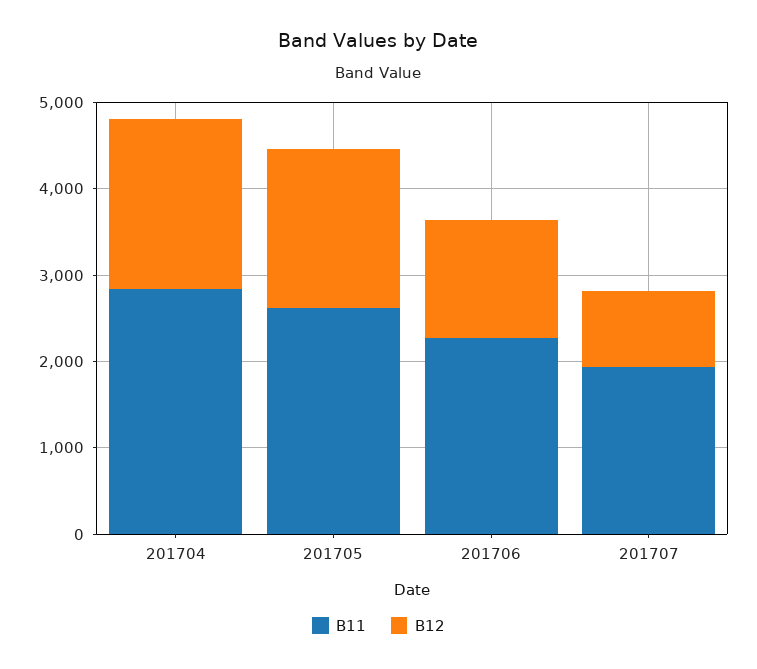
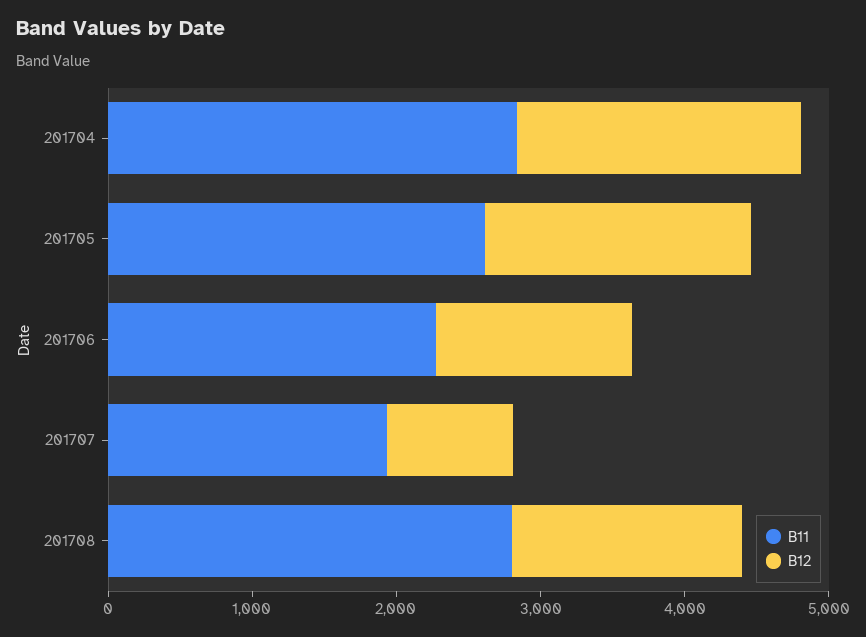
B11, 201708: none -> 2800
B12, 201708: none -> 1600

